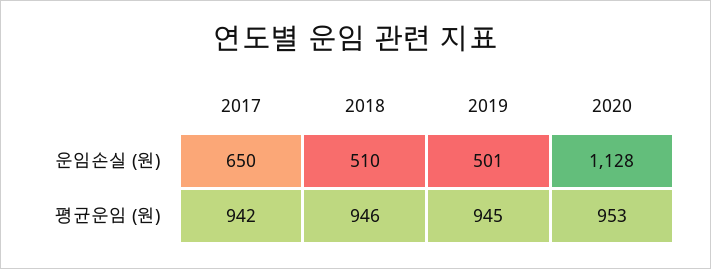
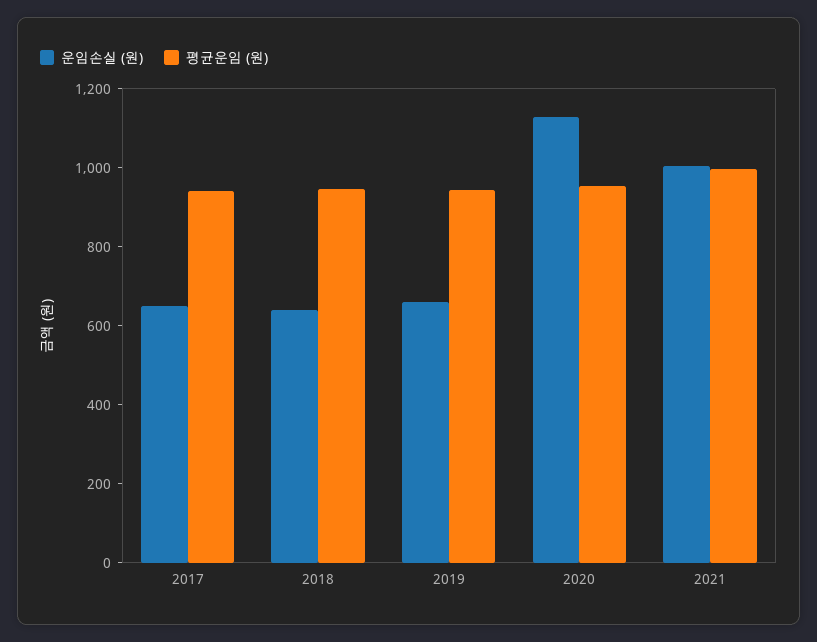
운임손실 (원), 2018: 510 -> 650
운임손실 (원), 2019: 501 -> 650
운임손실 (원), 2021: none -> 1000
평균운임 (원), 2021: none -> 1000

